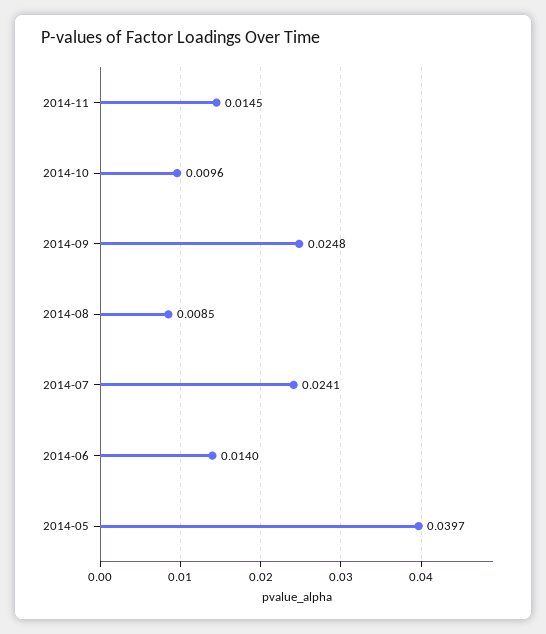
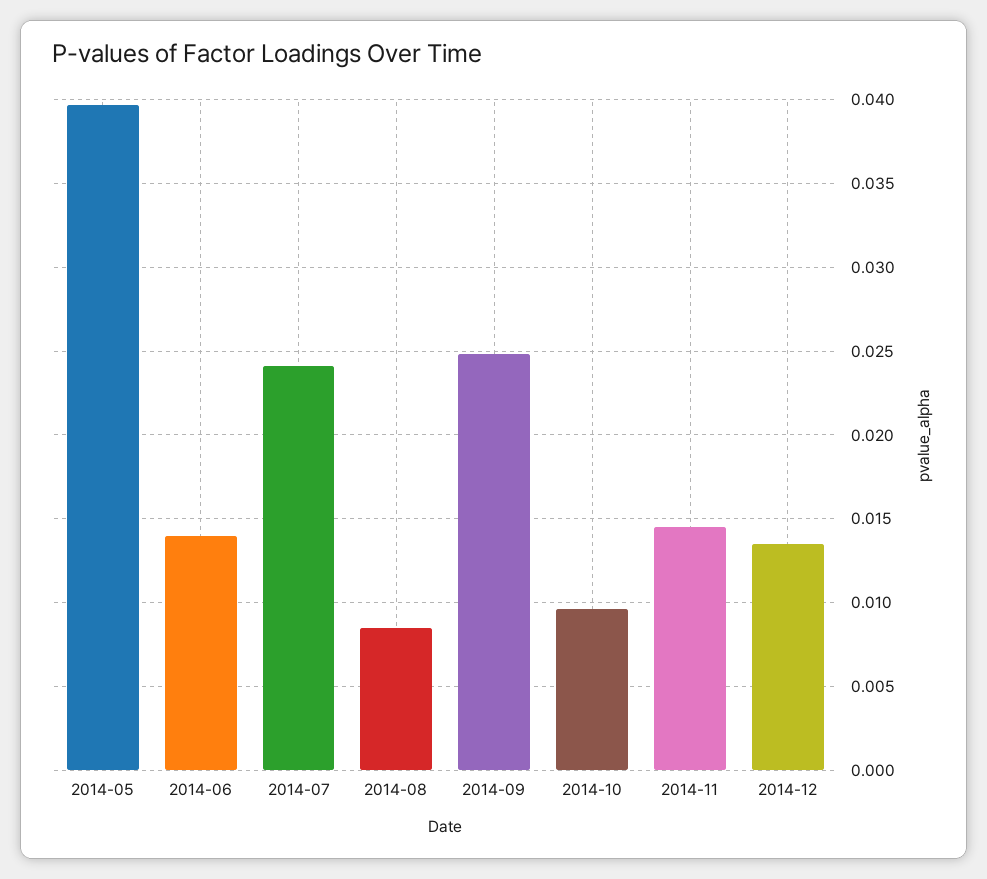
2014-12: none -> 0.0135

